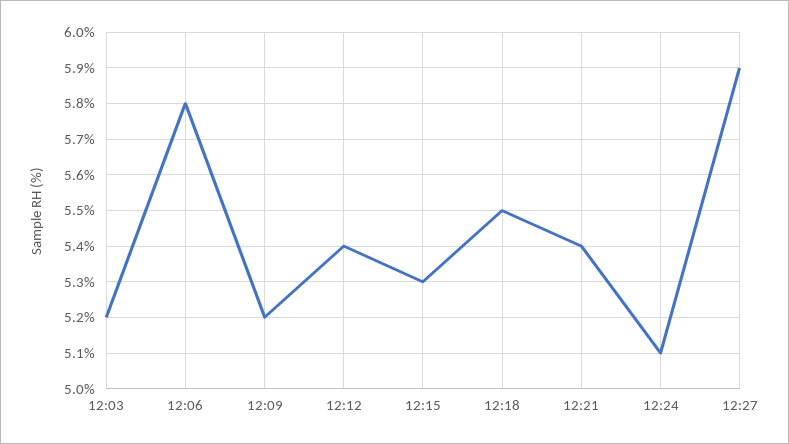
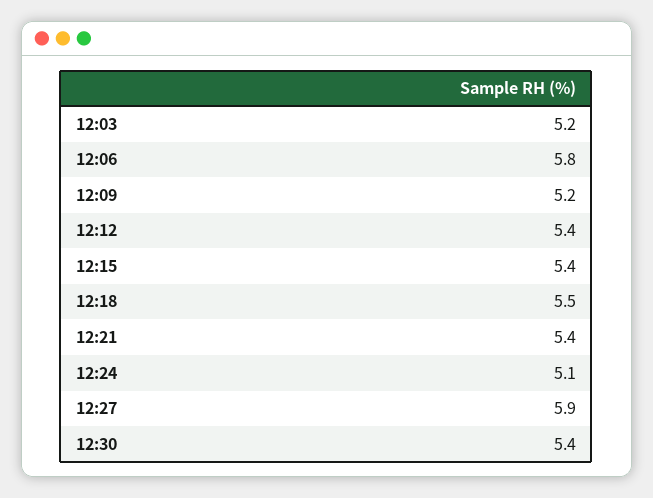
12:15: 5.3 -> 5.4
12:30: none -> 5.4

